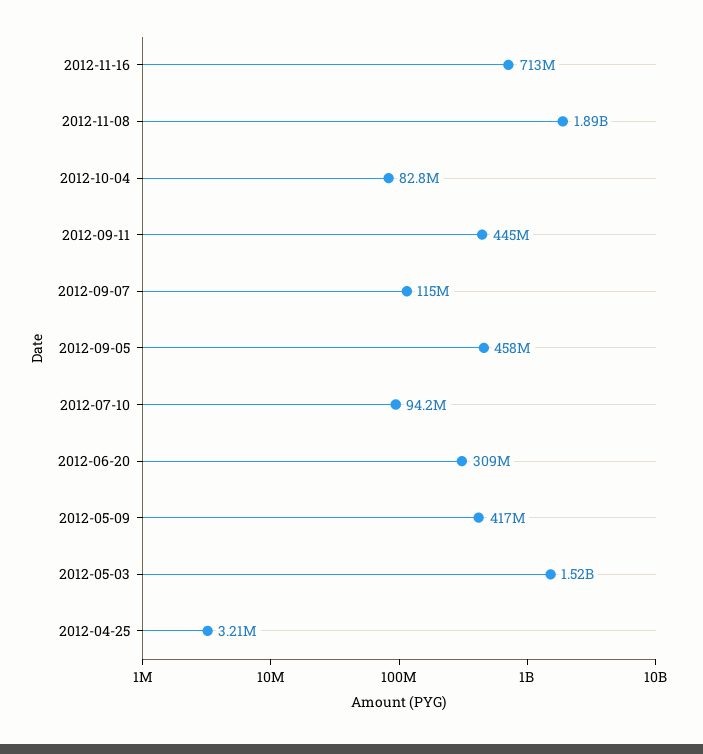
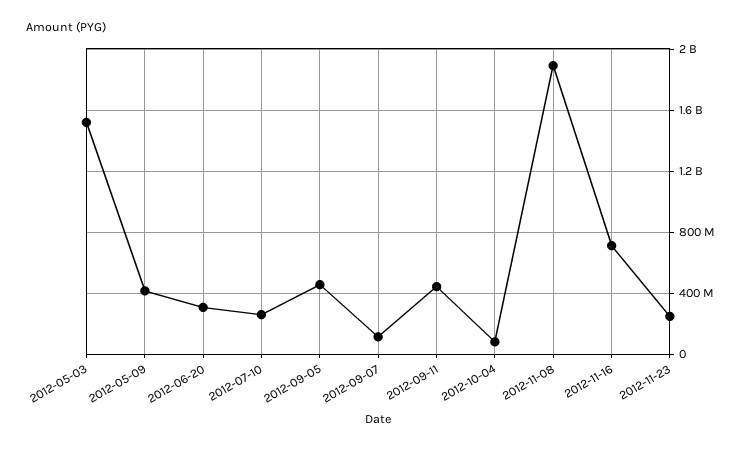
2012-07-10: 94200000 -> 250000000
2012-04-25: 3210000 -> none
2012-11-23: none -> 250000000

